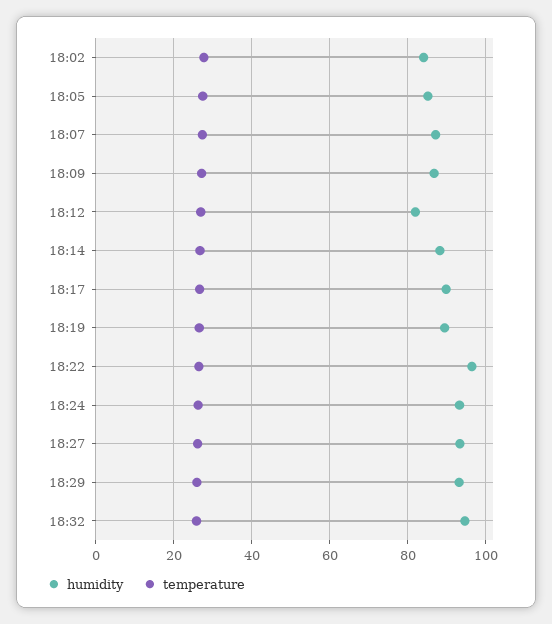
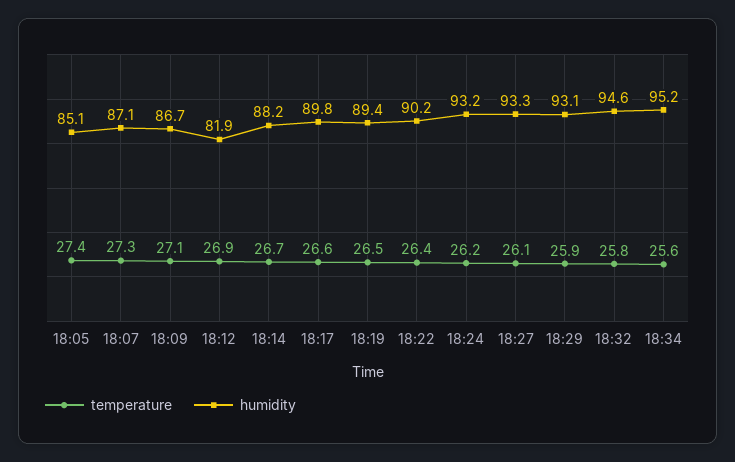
humidity, 18:02: 84 -> none
temperature, 18:02: 28 -> none
humidity, 18:22: 96 -> 90.2
temperature, 18:34: none -> 25.6
humidity, 18:34: none -> 95.2

